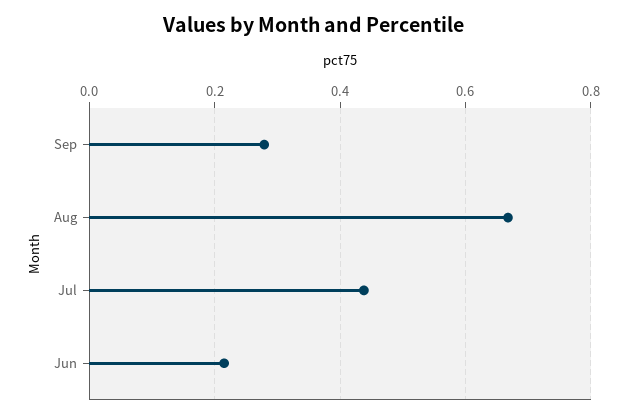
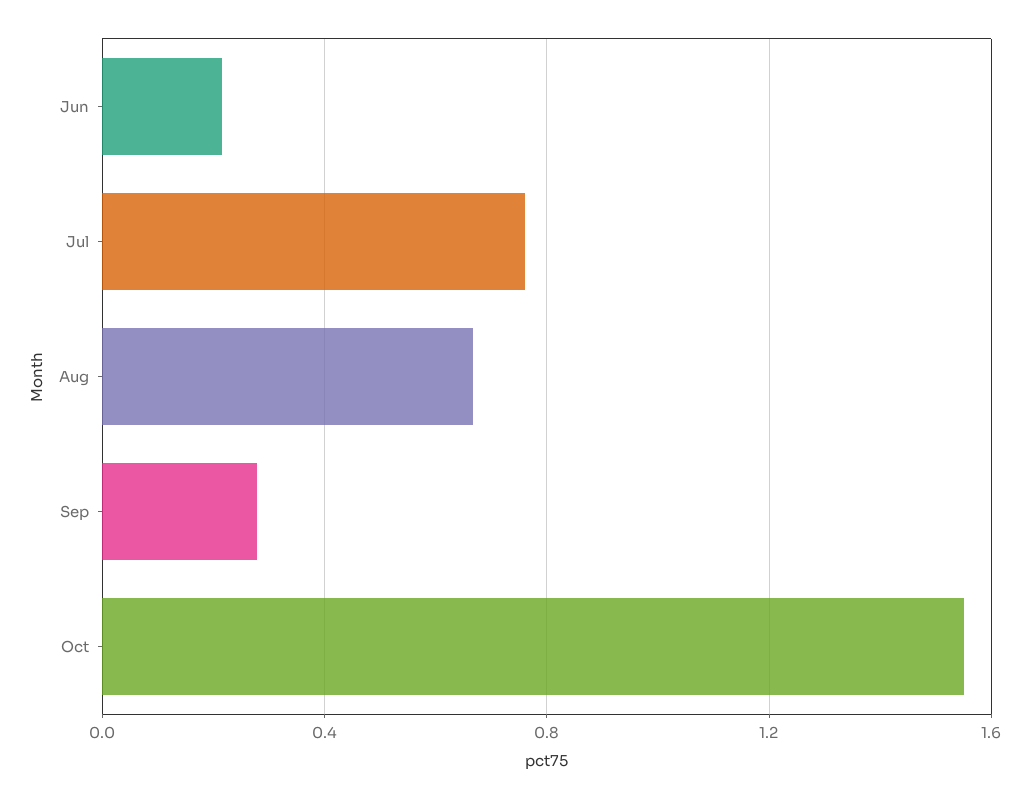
Jul: 0.44 -> 0.75
Oct: none -> 1.55

